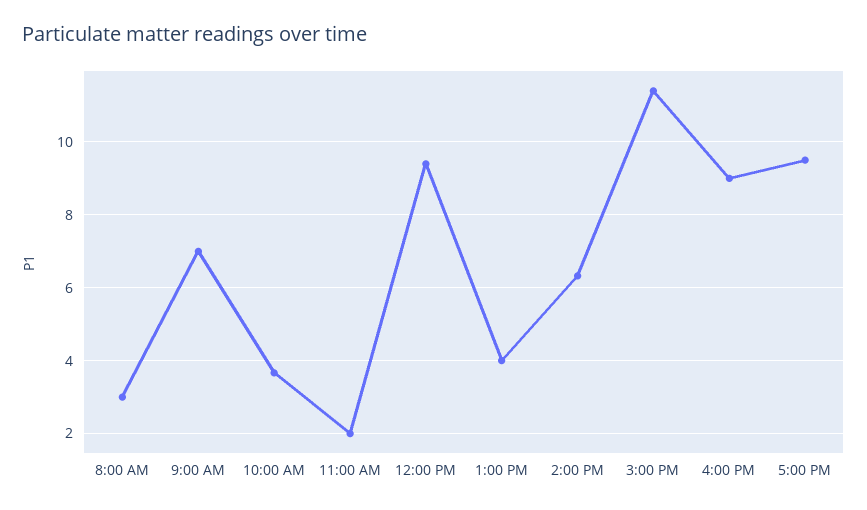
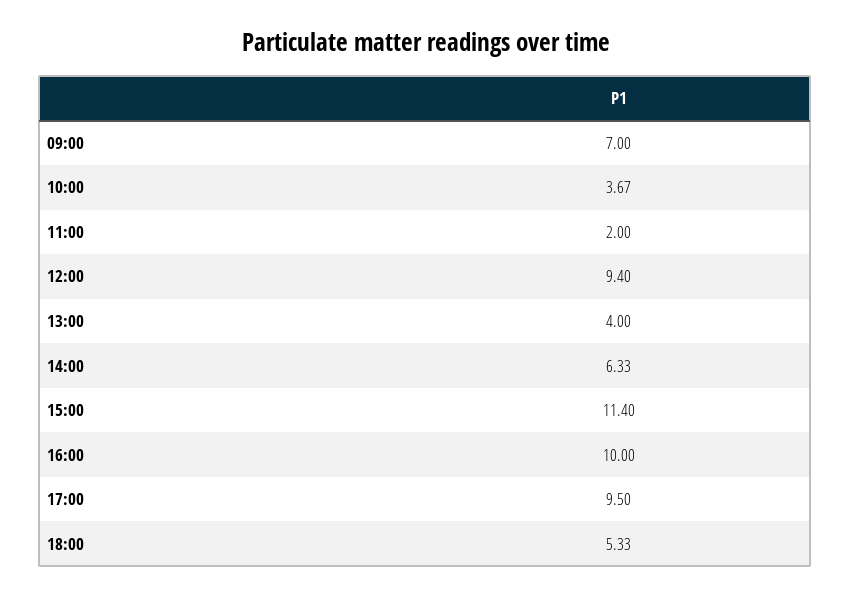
8:00 AM: 3 -> none
4:00 PM: 9 -> 10
18:00: none -> 5.33

